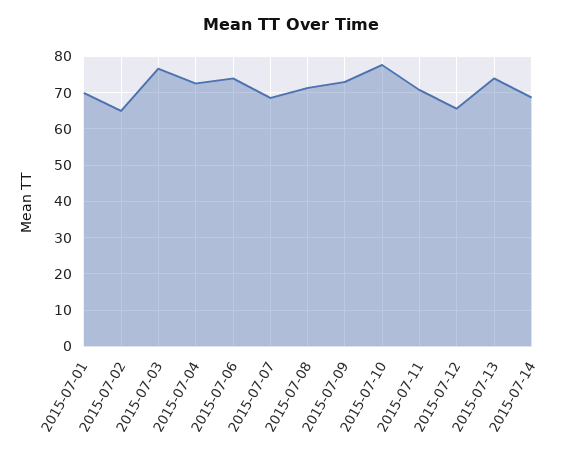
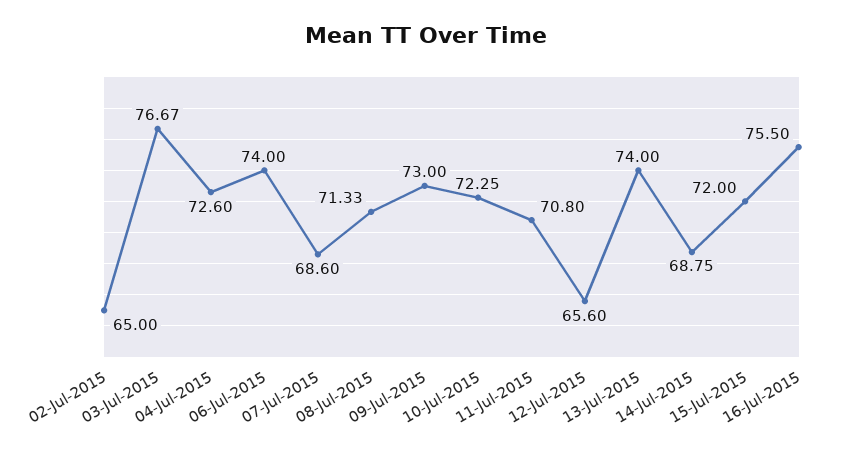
2015-07-01: 70 -> none
2015-07-10: 78 -> 72.25
15-Jul-2015: none -> 72
16-Jul-2015: none -> 75.5

